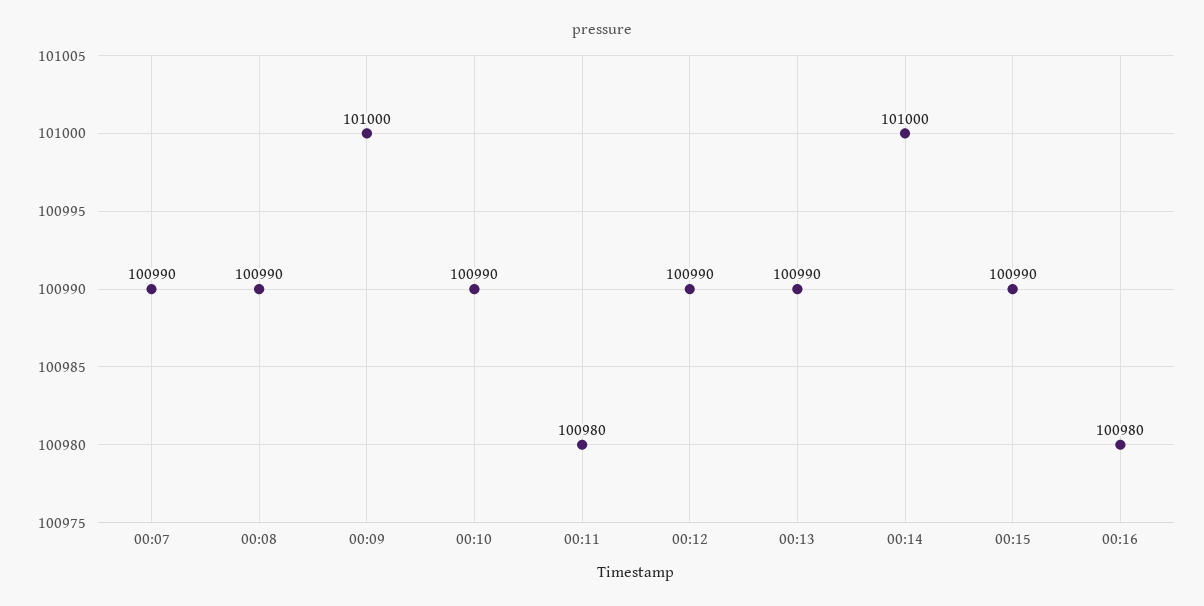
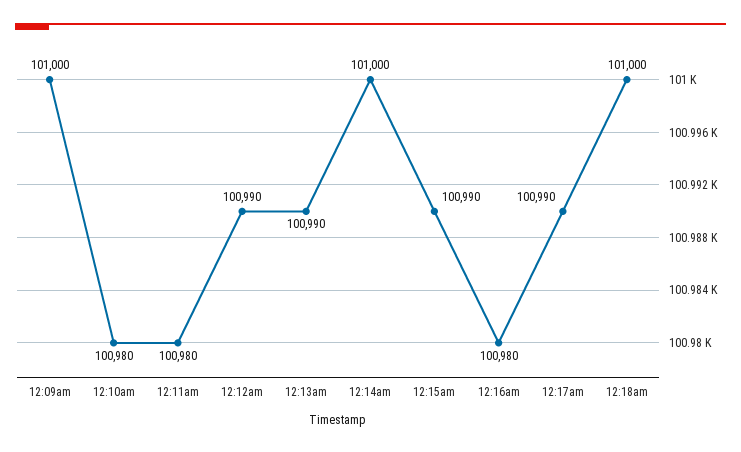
00:07: 100990 -> none
00:08: 100990 -> none
00:10: 100990 -> 100980
12:17am: none -> 100990
12:18am: none -> 101000

